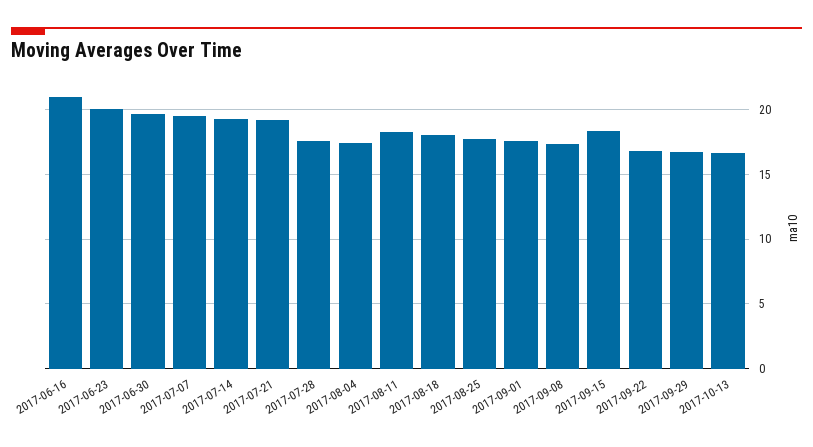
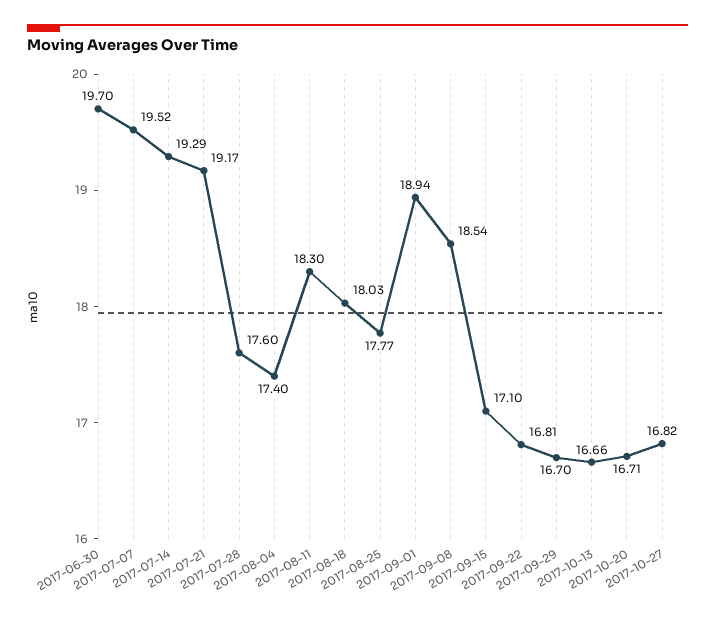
2017-06-16: 21 -> none
2017-06-23: 20 -> none
2017-09-01: 17.5 -> 18.94
2017-09-08: 17.5 -> 18.54
2017-09-15: 18.5 -> 17.1
2017-10-20: none -> 16.71
2017-10-27: none -> 16.82

